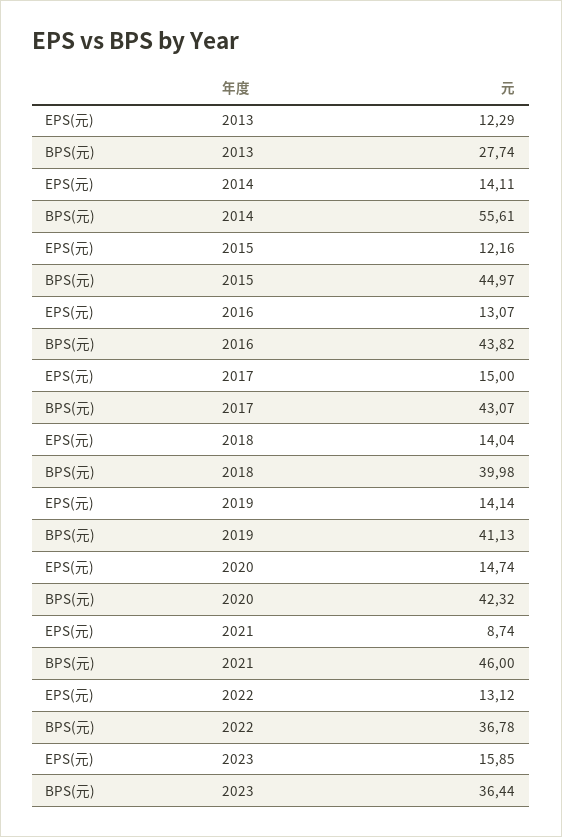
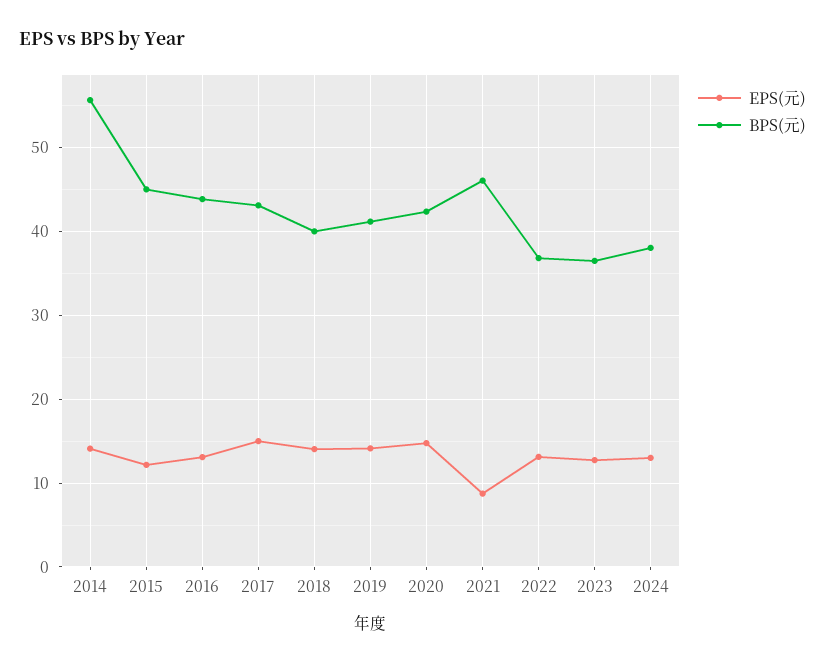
EPS(元), 2013: 12.29 -> none
BPS(元), 2013: 27.74 -> none
EPS(元), 2023: 15.85 -> 13
EPS(元), 2024: none -> 13
BPS(元), 2024: none -> 38

